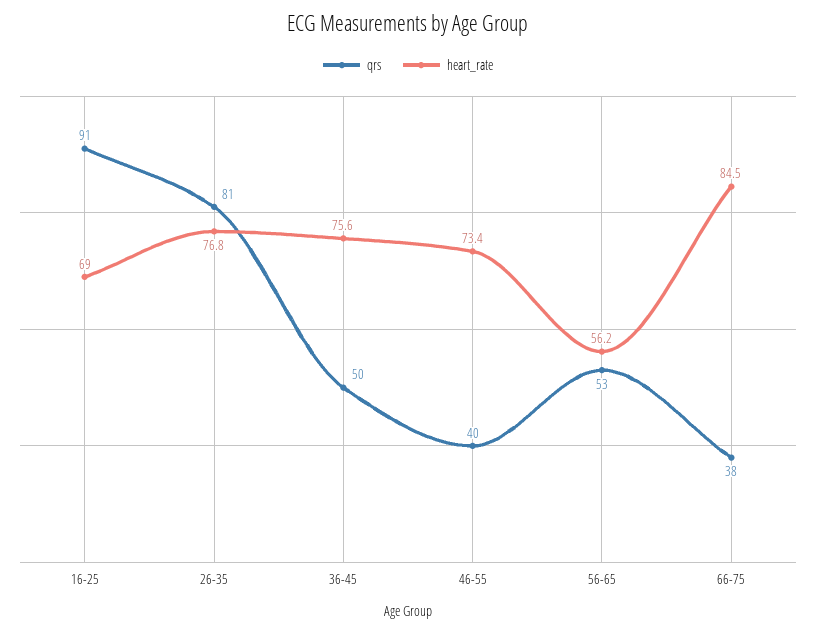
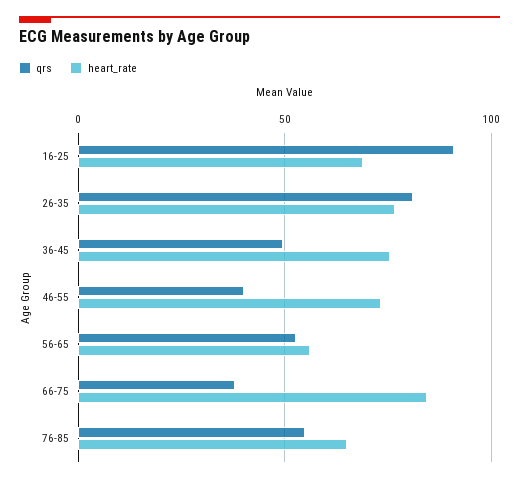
qrs, 76-85: none -> 55
heart_rate, 76-85: none -> 65

